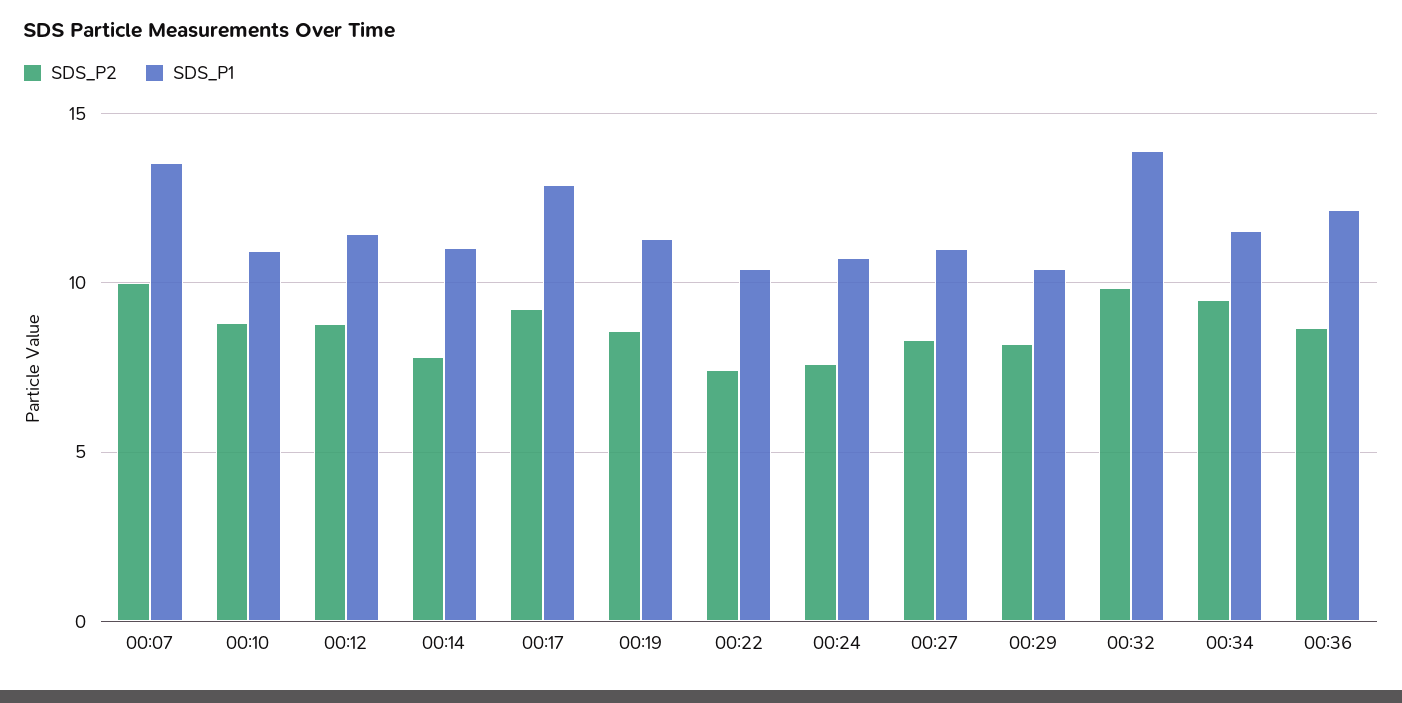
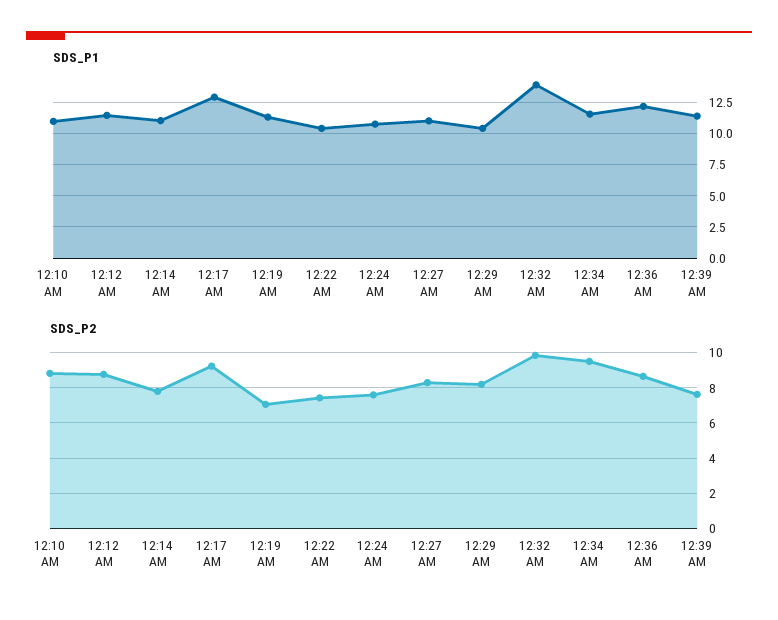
SDS_P2, 00:07: 10 -> none
SDS_P1, 00:07: 13.5 -> none
SDS_P2, 00:19: 8.5 -> 7
SDS_P1, 12:39 AM: none -> 11.5
SDS_P2, 12:39 AM: none -> 7.5

